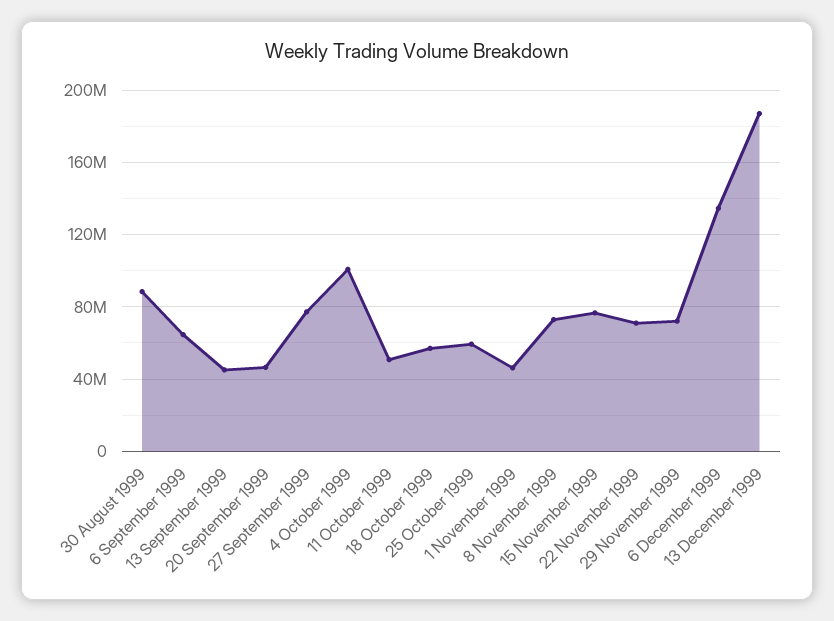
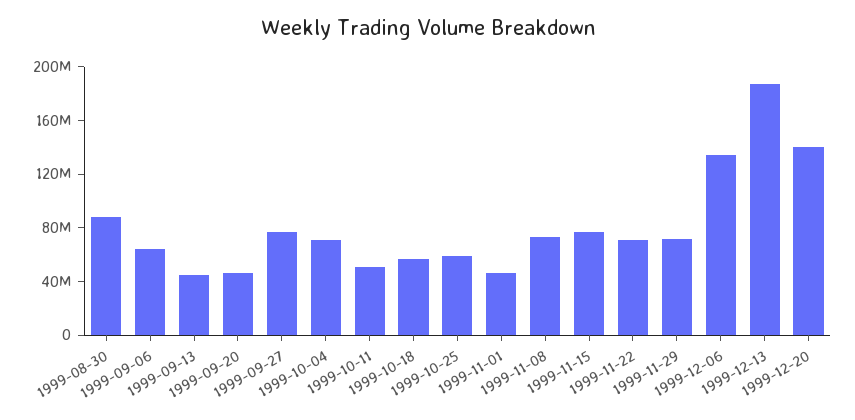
4 October 1999: 100000000 -> 70000000
1999-12-20: none -> 140000000

